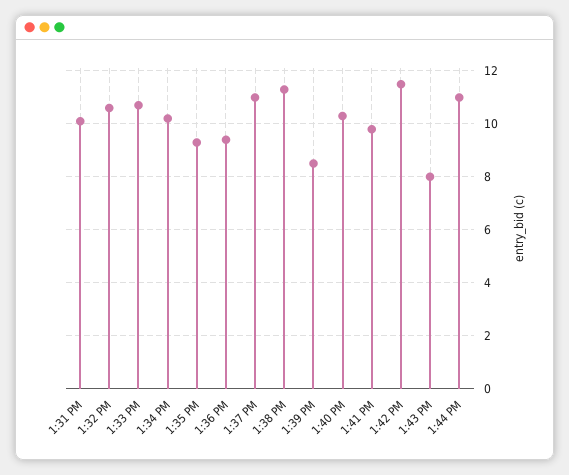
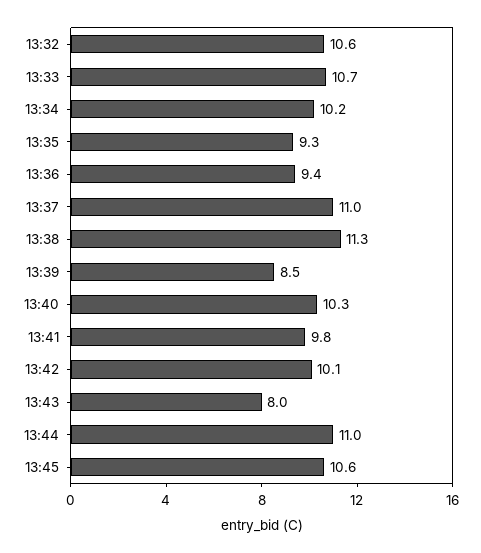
1:31 PM: 10 -> none
1:42 PM: 11.5 -> 10.1
13:45: none -> 10.6

